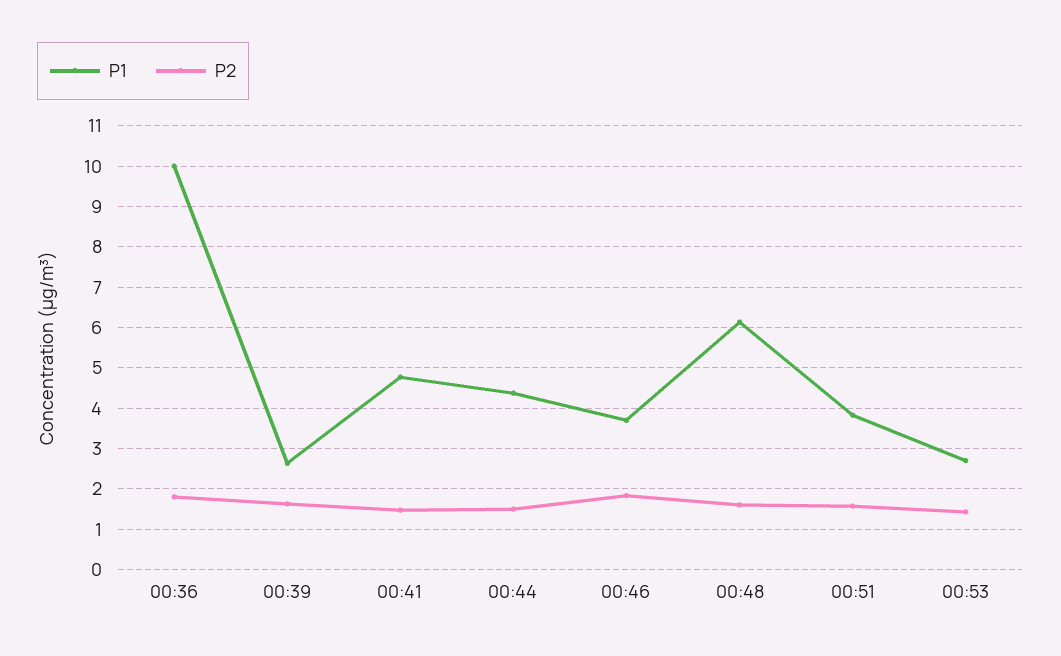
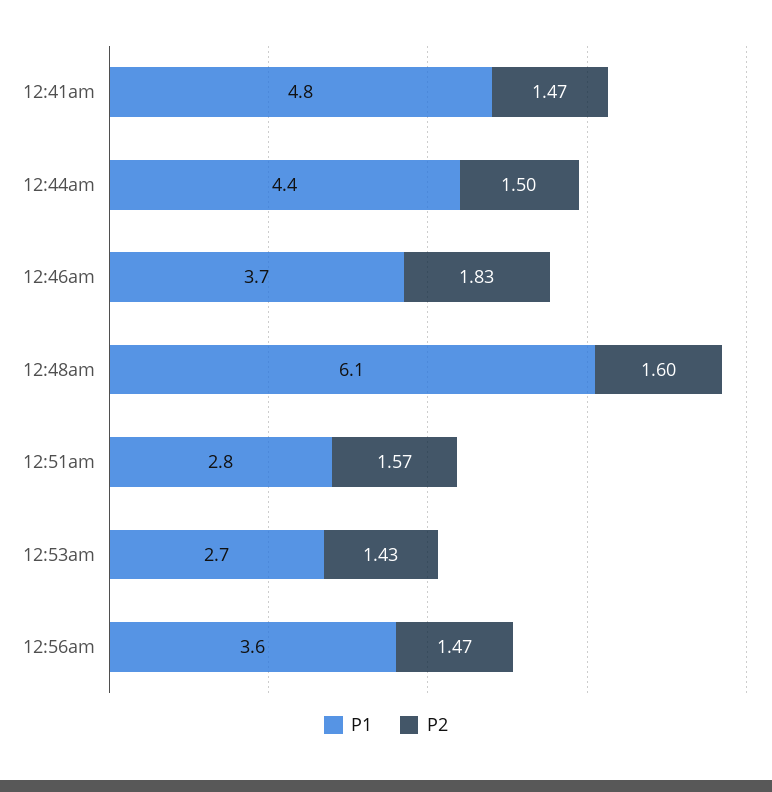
P1, 00:36: 10 -> none
P2, 00:36: 1.8 -> none
P1, 00:39: 2.6 -> none
P2, 00:39: 1.6 -> none
P1, 00:51: 3.8 -> 2.8
P1, 12:56am: none -> 3.6
P2, 12:56am: none -> 1.47

